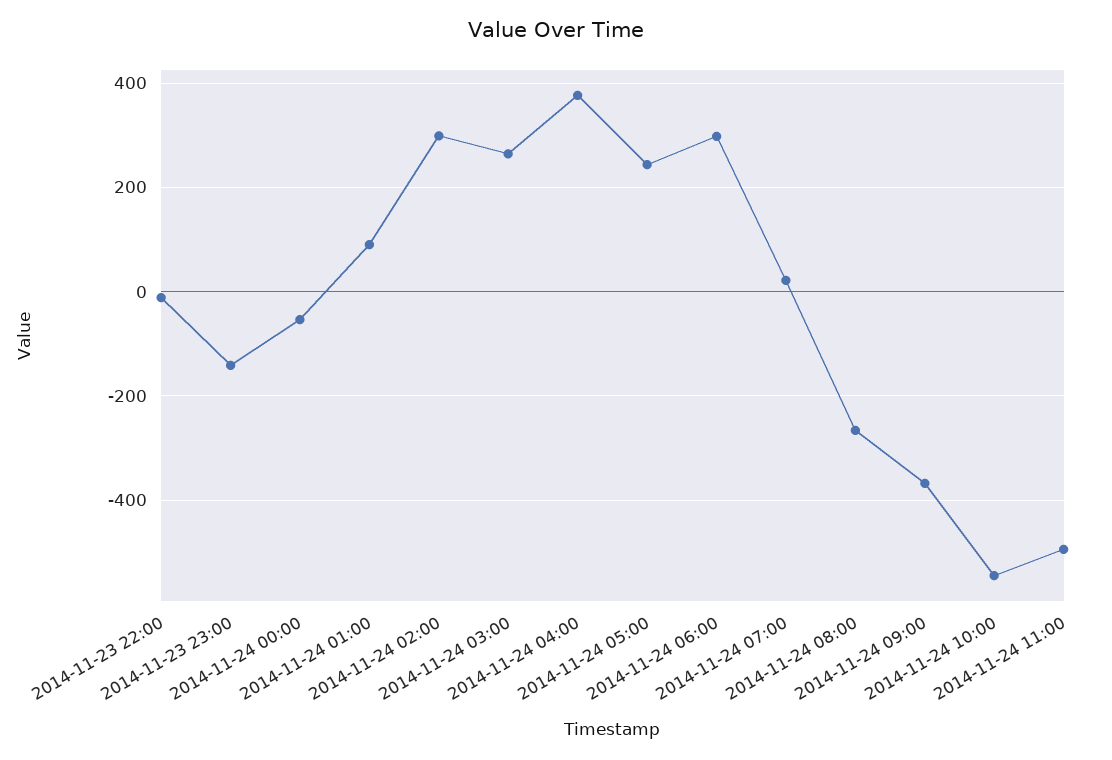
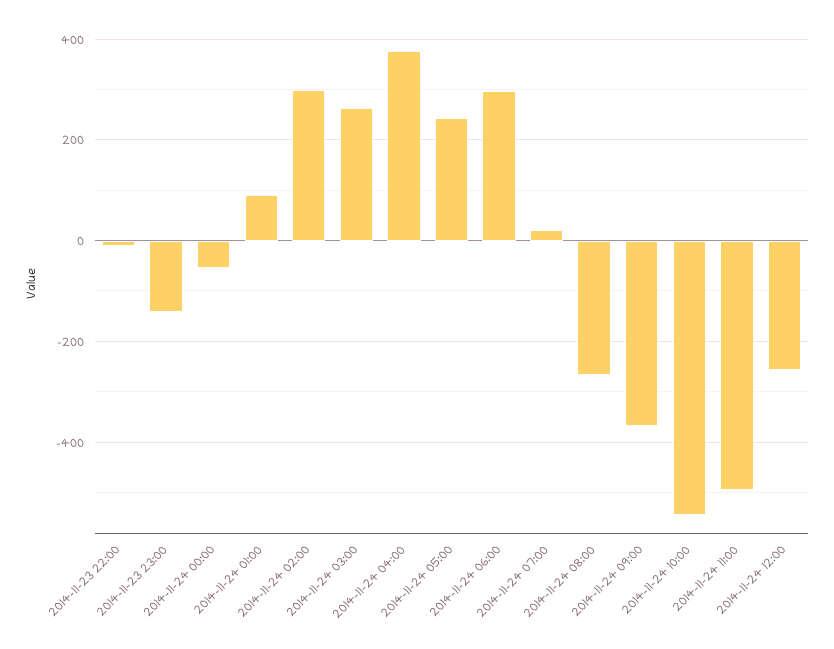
2014-11-24 12:00: none -> -260

